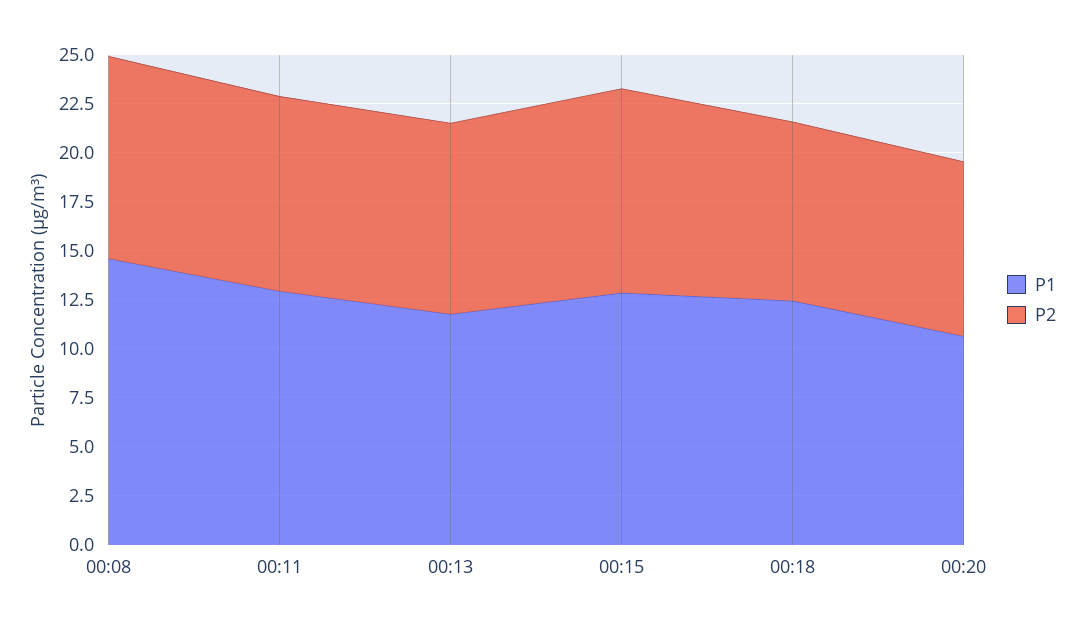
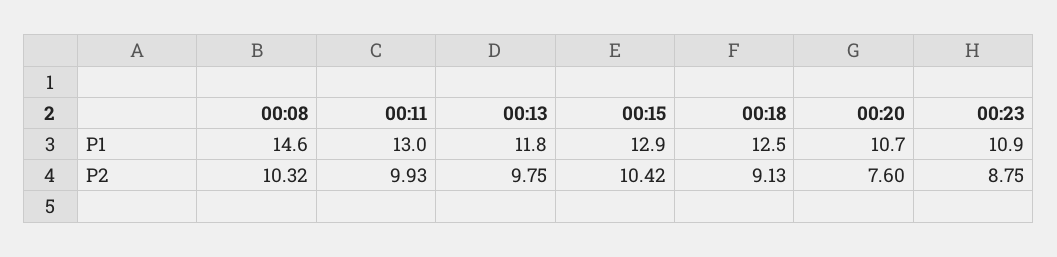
P2, 00:20: 9 -> 7.6
P1, 00:23: none -> 10.9
P2, 00:23: none -> 8.75

